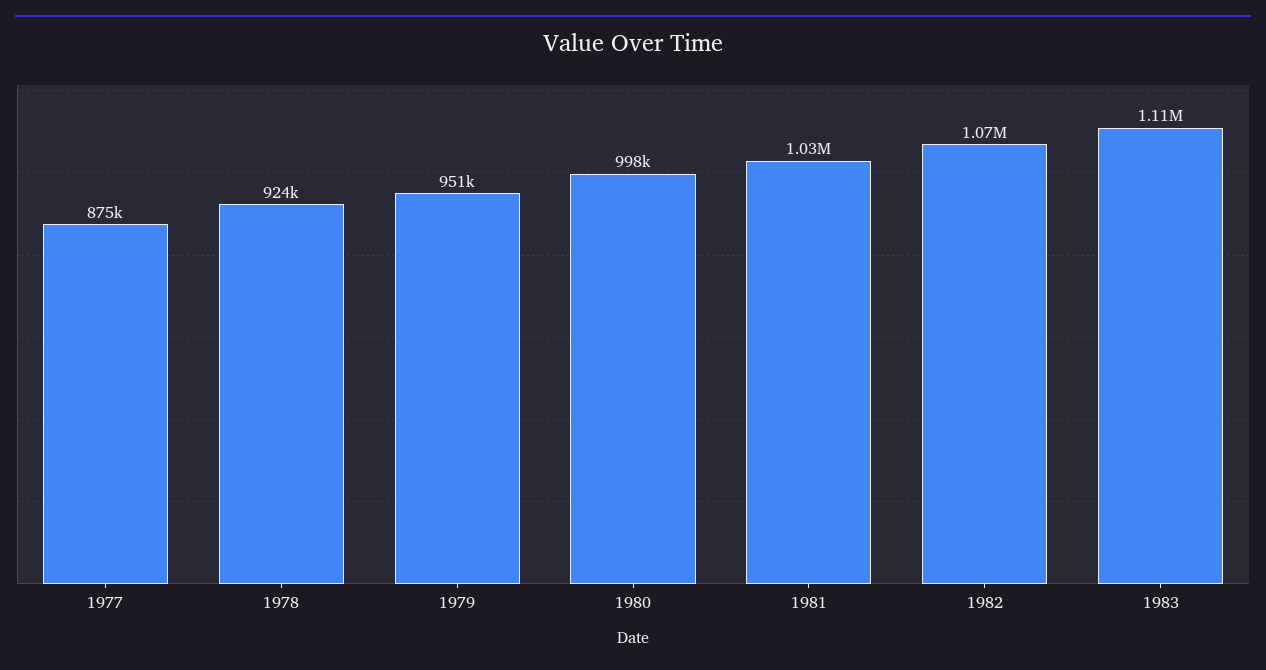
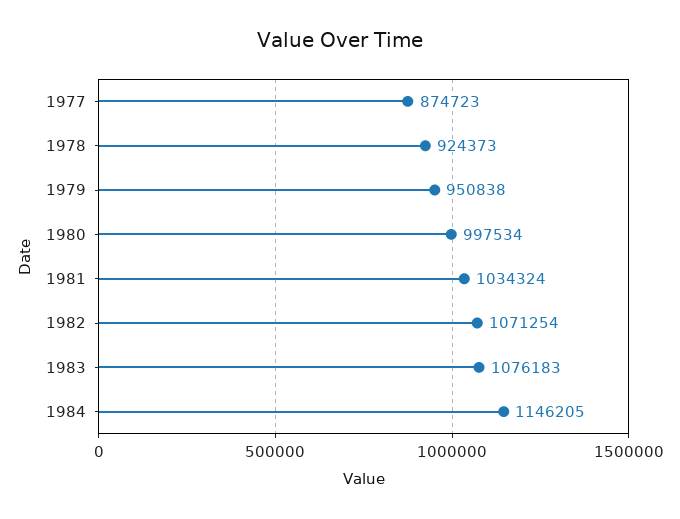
1983: 1110000 -> 1076183
1984: none -> 1146205

